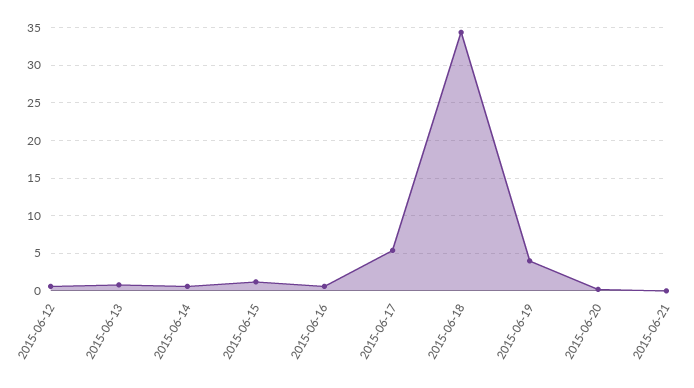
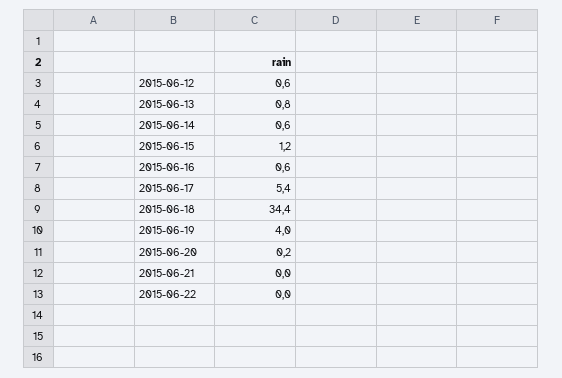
2015-06-22: none -> 0

